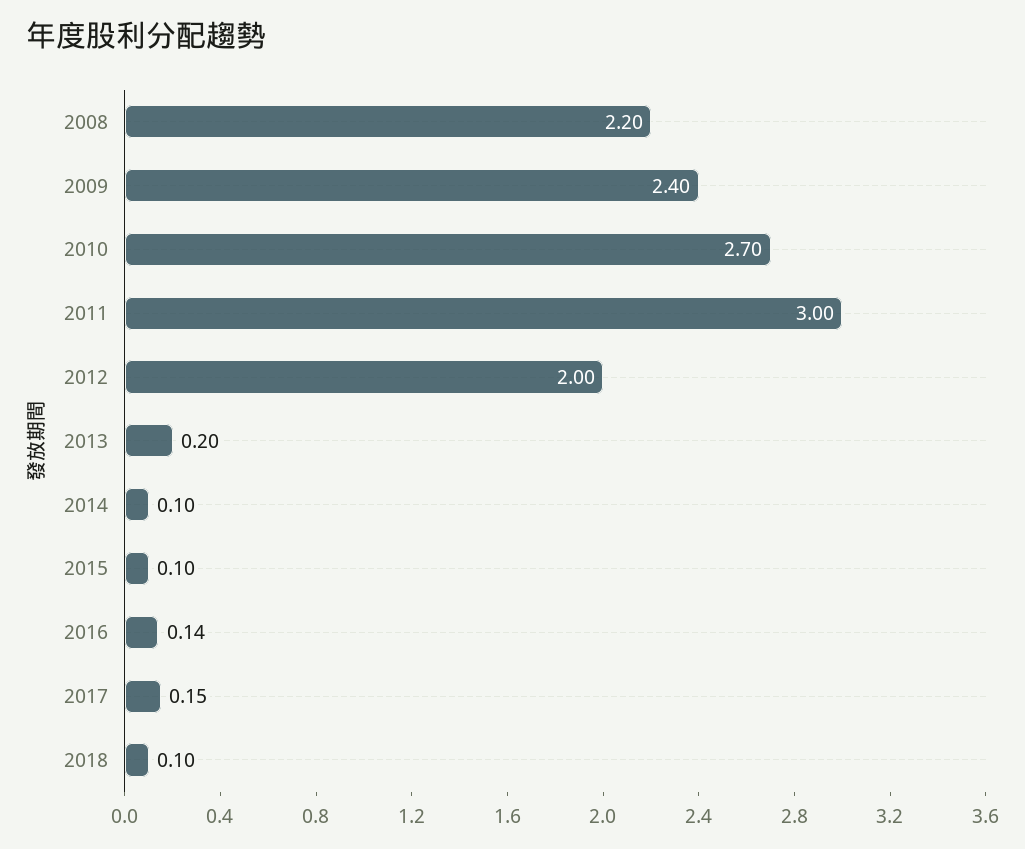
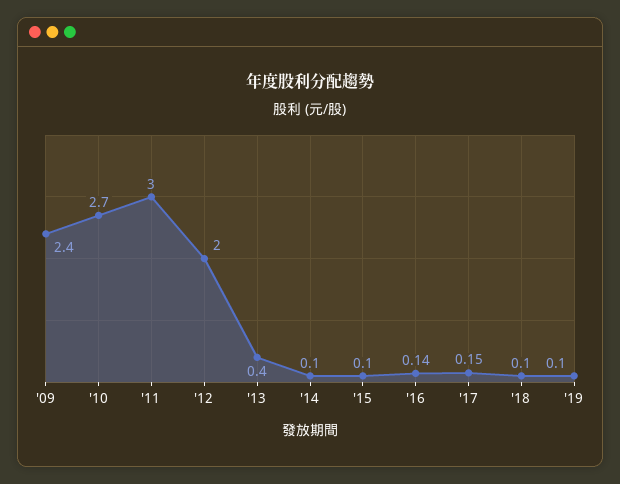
2008: 2.2 -> none
2013: 0.2 -> 0.4
'19: none -> 0.1

